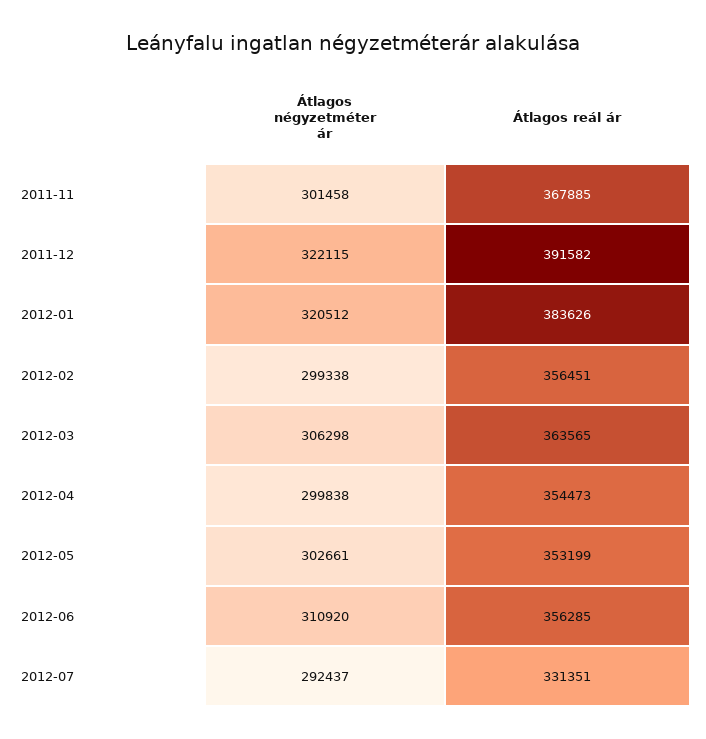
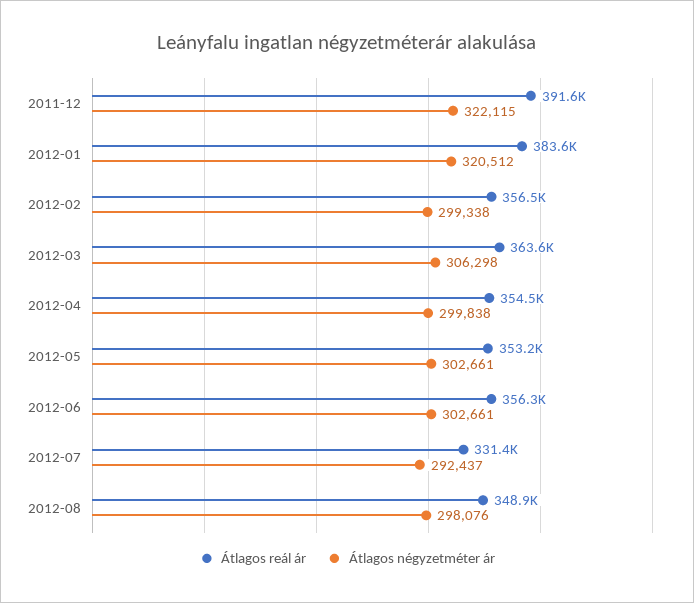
Átlagos négyzetméter ár, 2011-11: 301458 -> none
Átlagos reál ár, 2011-11: 367885 -> none
Átlagos négyzetméter ár, 2012-06: 310920 -> 302661
Átlagos reál ár, 2012-08: none -> 348900
Átlagos négyzetméter ár, 2012-08: none -> 298076

